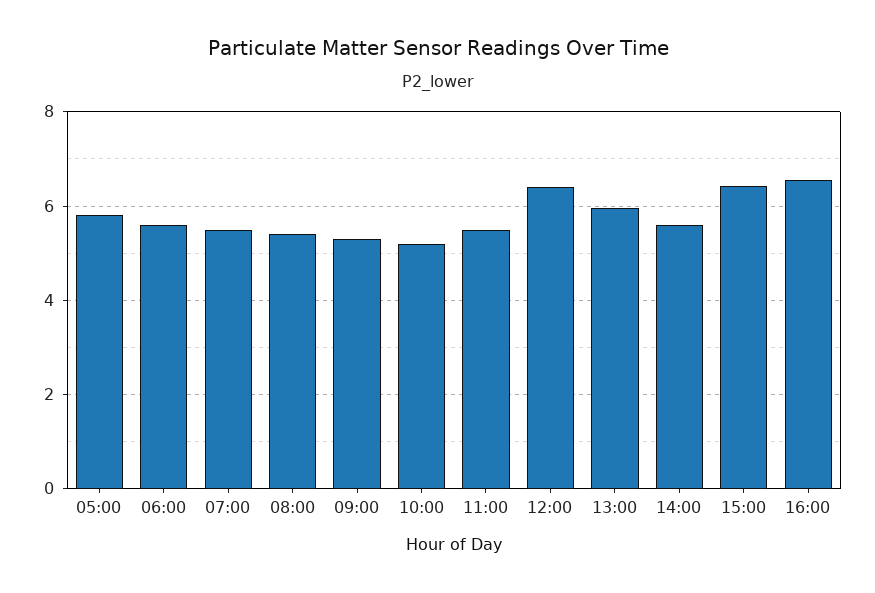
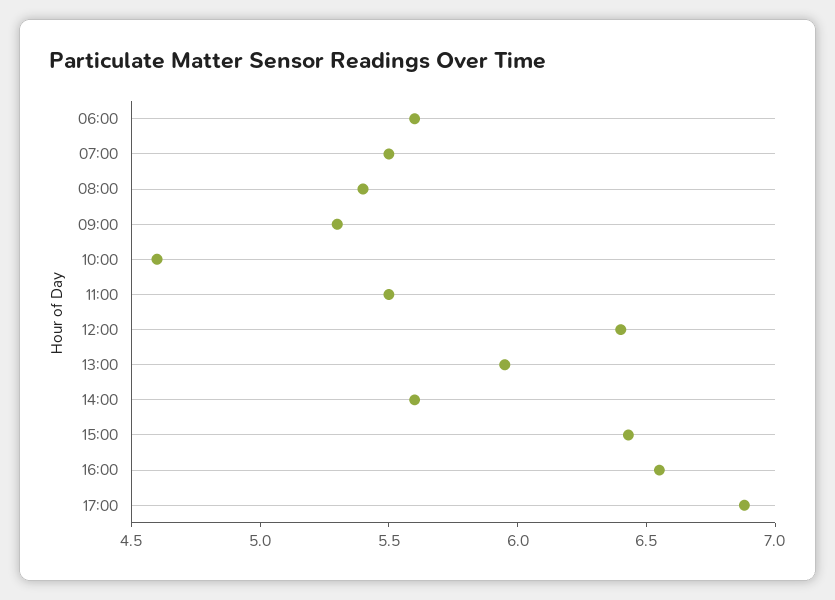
05:00: 5.8 -> none
10:00: 5.2 -> 4.6
17:00: none -> 6.9

